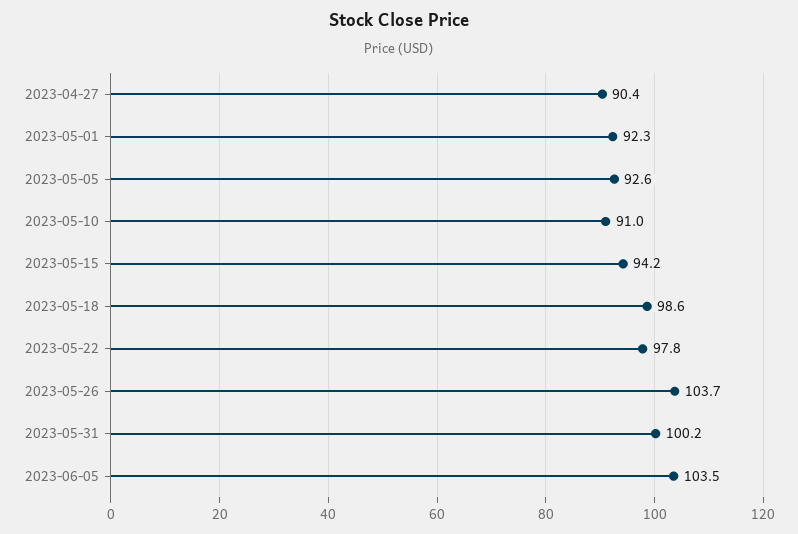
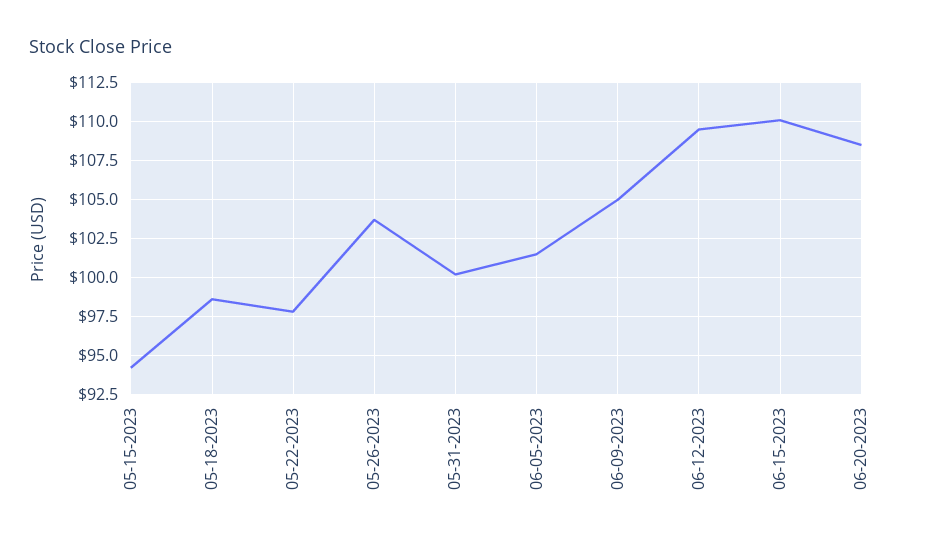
2023-04-27: 90.4 -> none
2023-05-01: 92.3 -> none
2023-05-05: 92.6 -> none
2023-05-10: 91 -> none
2023-06-05: 103.5 -> 101.5
06-09-2023: none -> 105
06-12-2023: none -> 109.5
06-15-2023: none -> 110
06-20-2023: none -> 108.5

